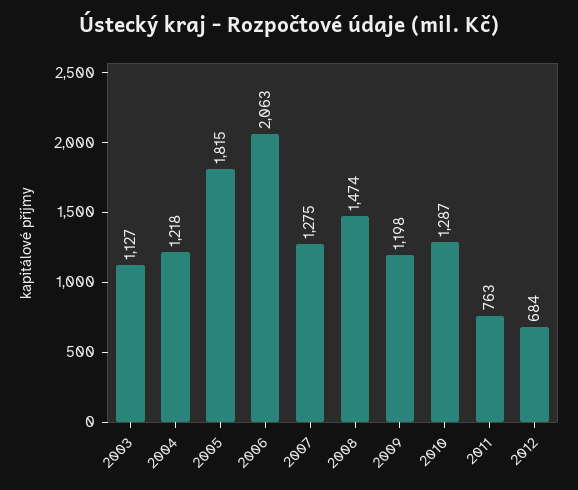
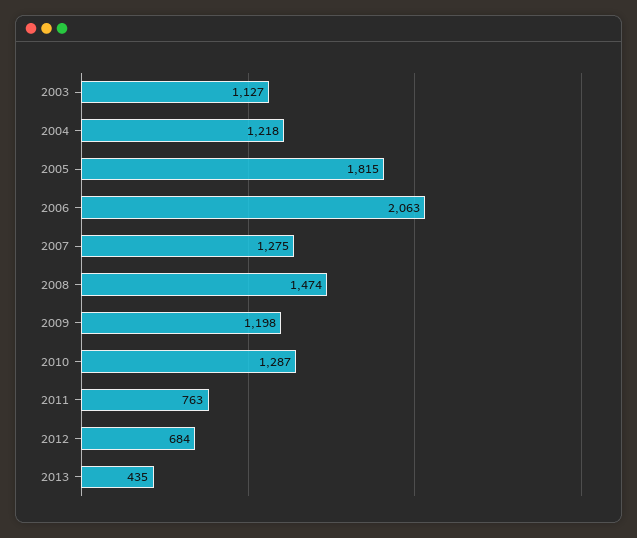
2013: none -> 435

